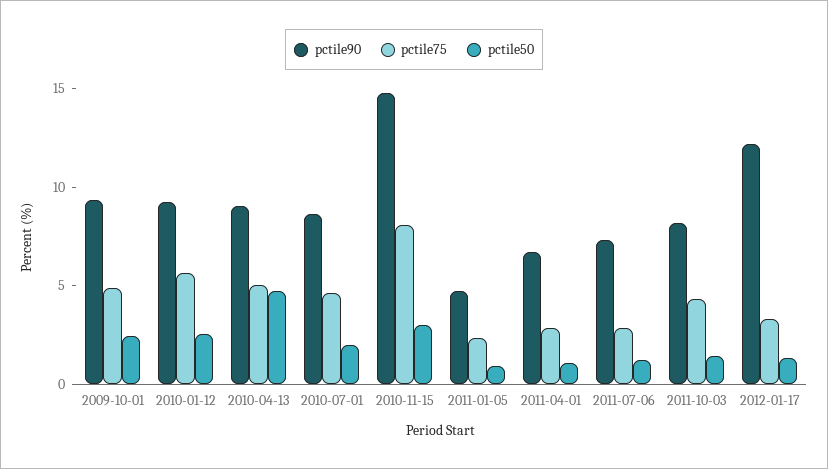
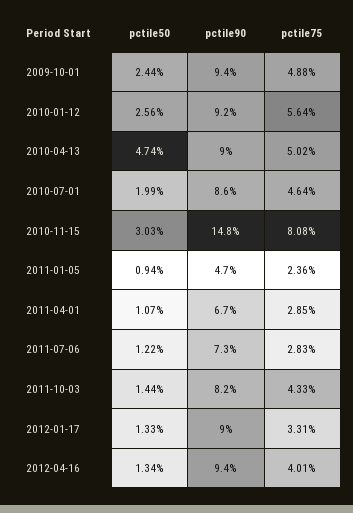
pctile90, 2012-01-17: 12 -> 9
pctile50, 2012-04-16: none -> 1.34
pctile90, 2012-04-16: none -> 9.4
pctile75, 2012-04-16: none -> 4.01

